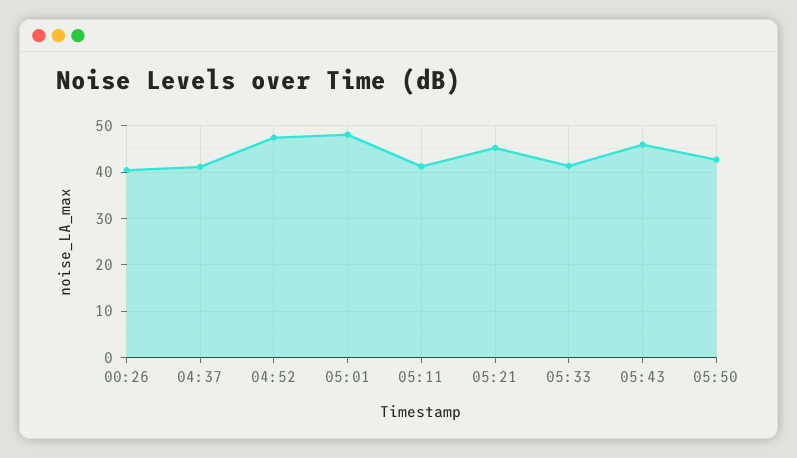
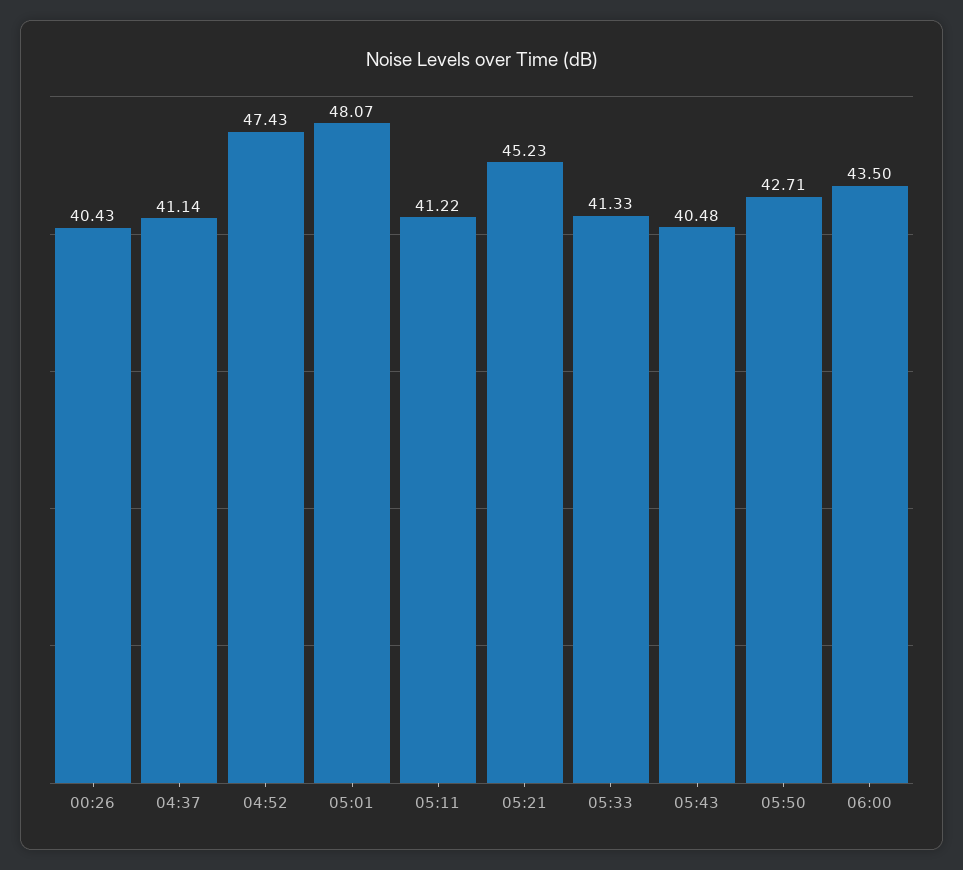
05:43: 46 -> 40.48
06:00: none -> 43.5

